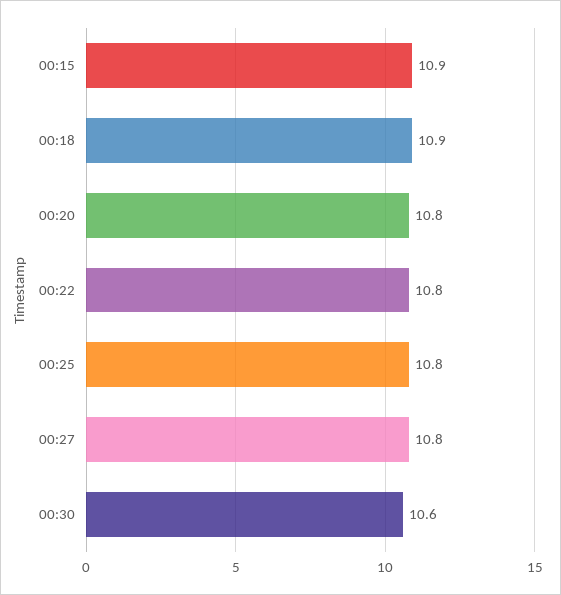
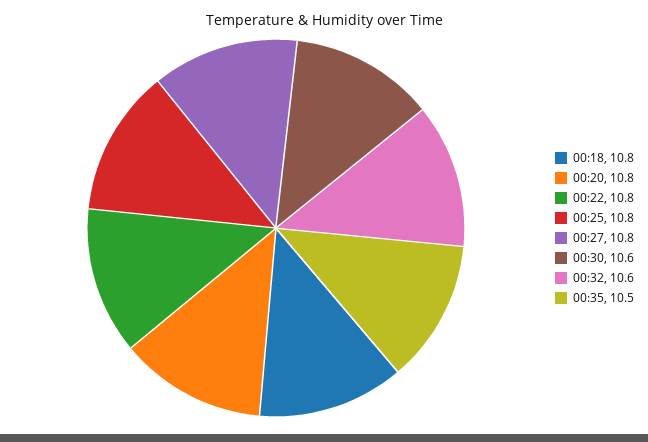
00:15: 10.9 -> none
00:18: 10.9 -> 10.8
00:32: none -> 10.6
00:35: none -> 10.5

